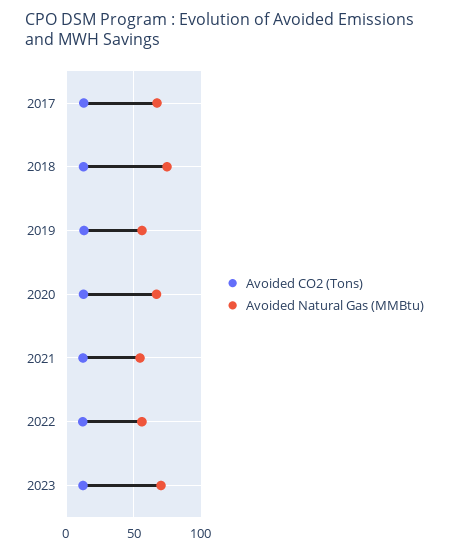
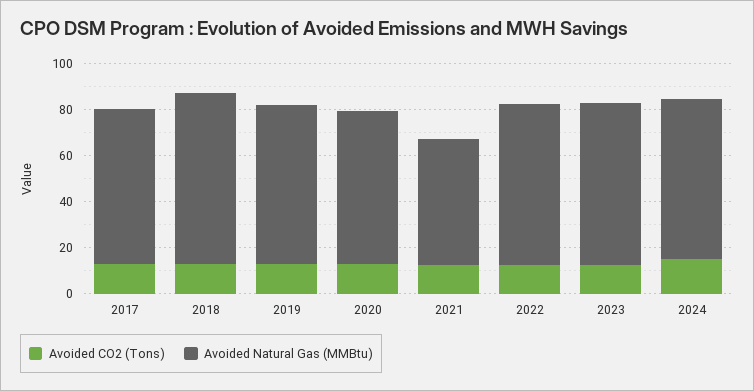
Avoided Natural Gas (MMBtu), 2019: 55 -> 70
Avoided Natural Gas (MMBtu), 2022: 55 -> 70
Avoided CO2 (Tons), 2024: none -> 15
Avoided Natural Gas (MMBtu), 2024: none -> 70

